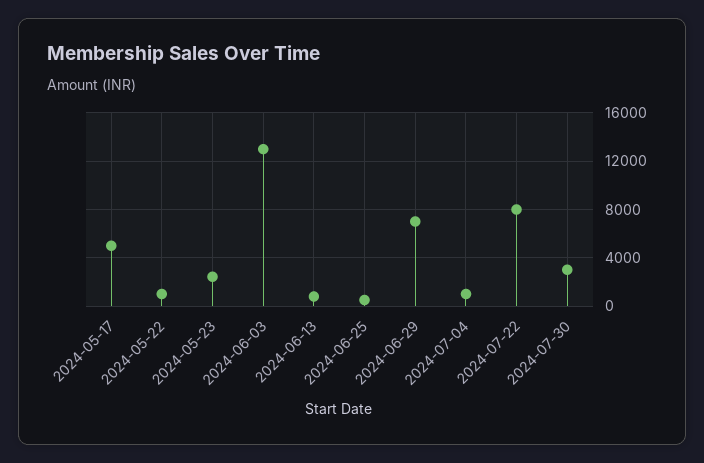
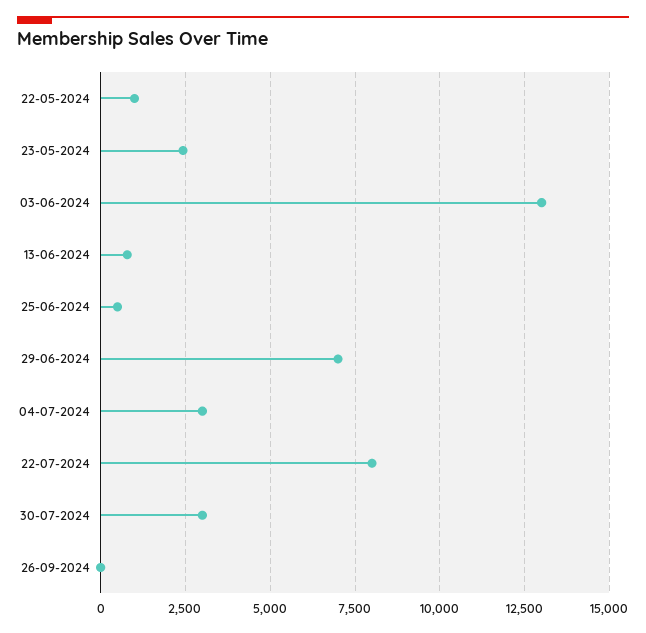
2024-05-17: 5000 -> none
2024-07-04: 1000 -> 3000
26-09-2024: none -> 0

